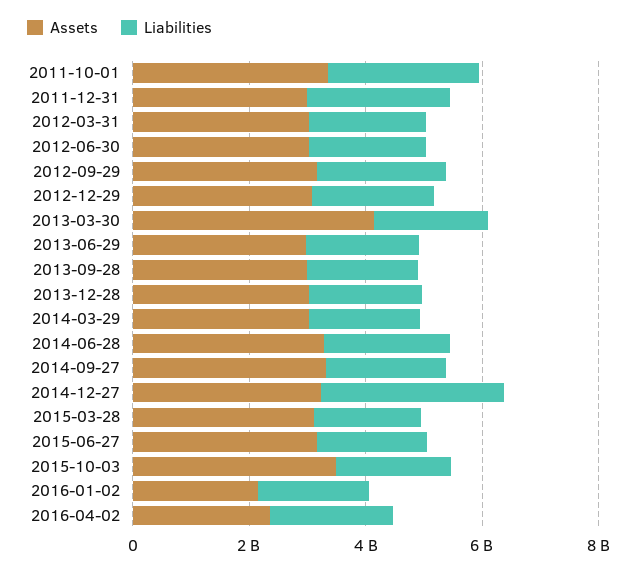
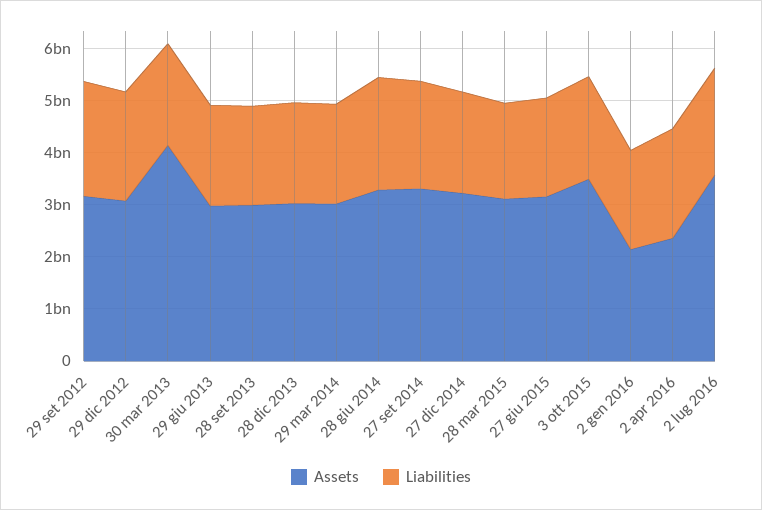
Assets, 2011-10-01: 3500000000 -> none
Liabilities, 2011-10-01: 2500000000 -> none
Assets, 2011-12-31: 3000000000 -> none
Liabilities, 2011-12-31: 2500000000 -> none
Assets, 2012-03-31: 3000000000 -> none
Liabilities, 2012-03-31: 2000000000 -> none
Assets, 2012-06-30: 3000000000 -> none
Liabilities, 2012-06-30: 2000000000 -> none
Liabilities, 2014-12-27: 3000000000 -> 2000000000
Assets, 2 lug 2016: none -> 3600000000
Liabilities, 2 lug 2016: none -> 2000000000

